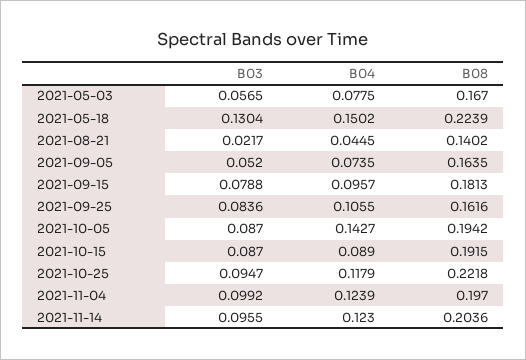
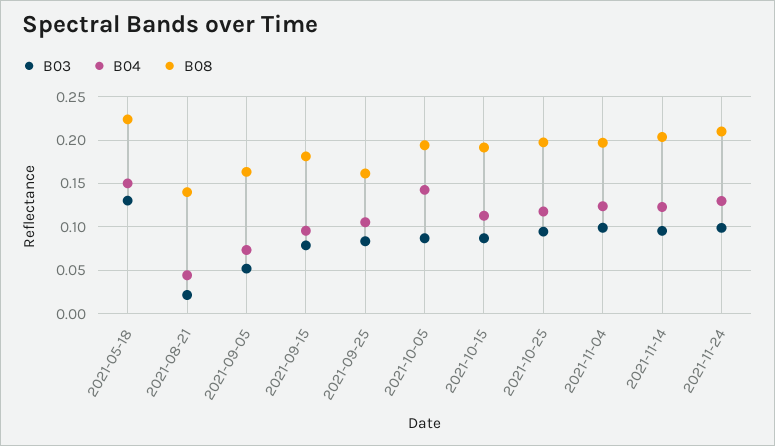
B03, 2021-05-03: 0.0565 -> none
B04, 2021-05-03: 0.0775 -> none
B08, 2021-05-03: 0.167 -> none
B04, 2021-10-15: 0.089 -> 0.11
B08, 2021-10-25: 0.2218 -> 0.2
B03, 2021-11-24: none -> 0.1
B04, 2021-11-24: none -> 0.13
B08, 2021-11-24: none -> 0.21

